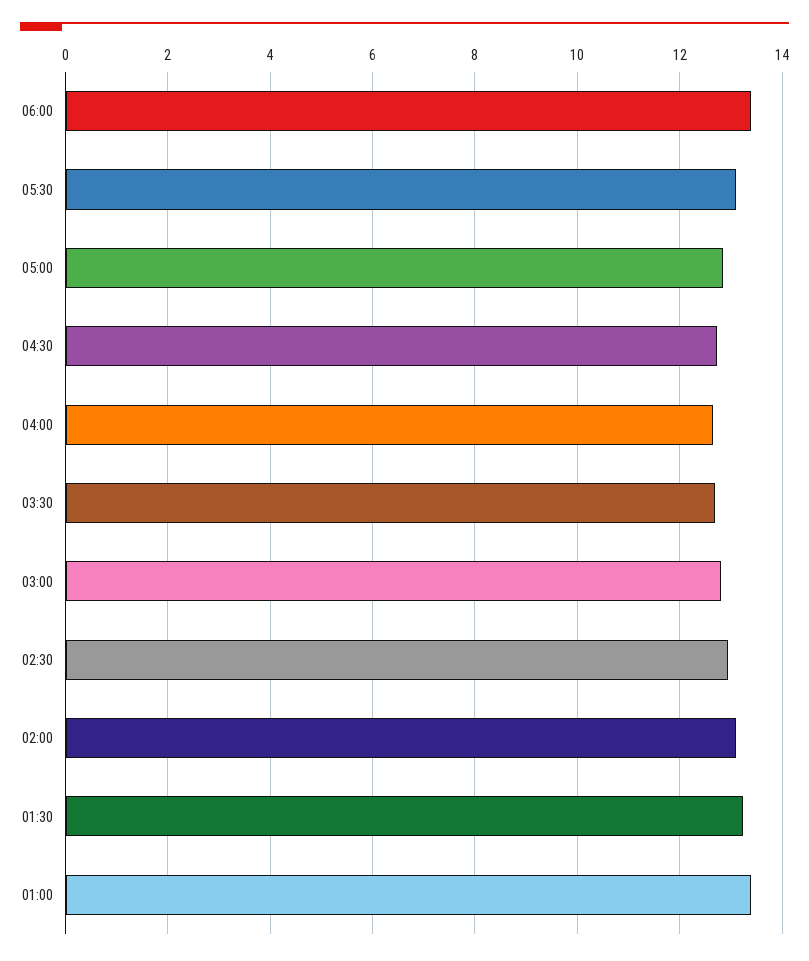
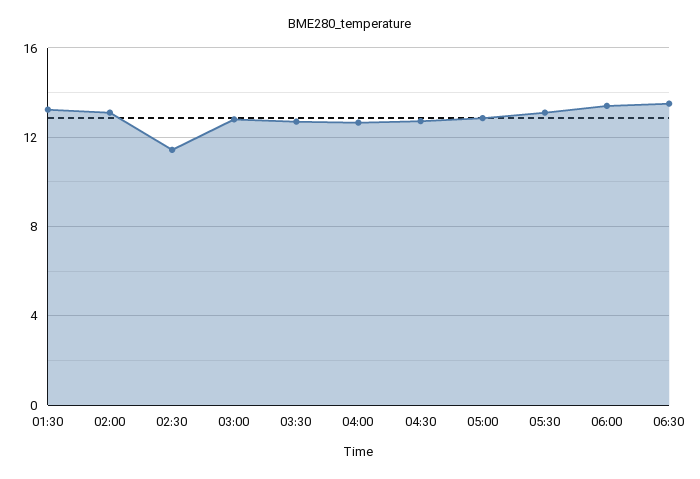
02:30: 13 -> 11.5
01:00: 13.4 -> none
06:30: none -> 13.5

